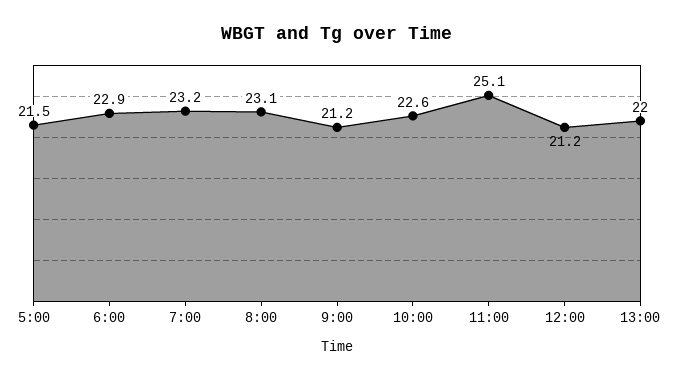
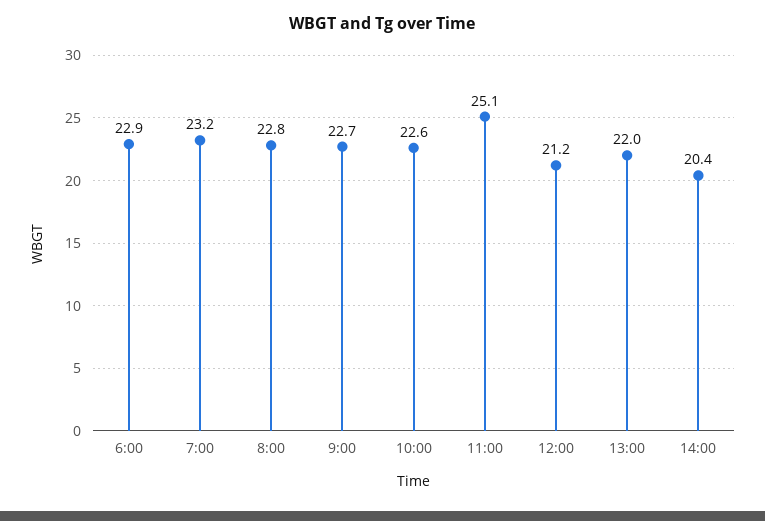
5:00: 21.5 -> none
8:00: 23.1 -> 22.8
9:00: 21.2 -> 22.7
14:00: none -> 20.4

